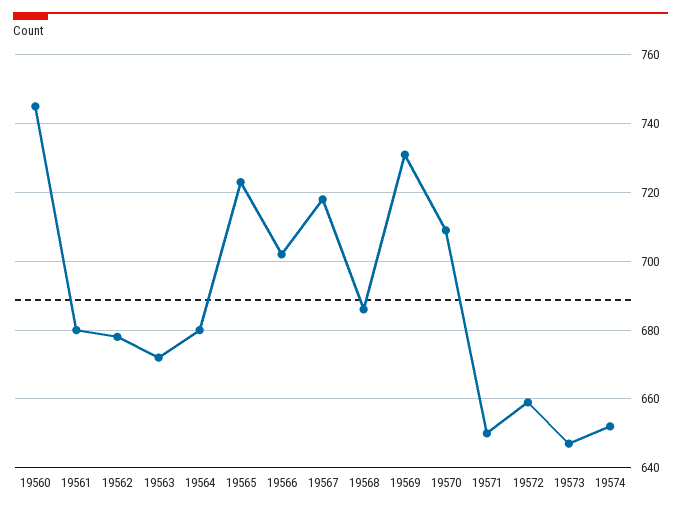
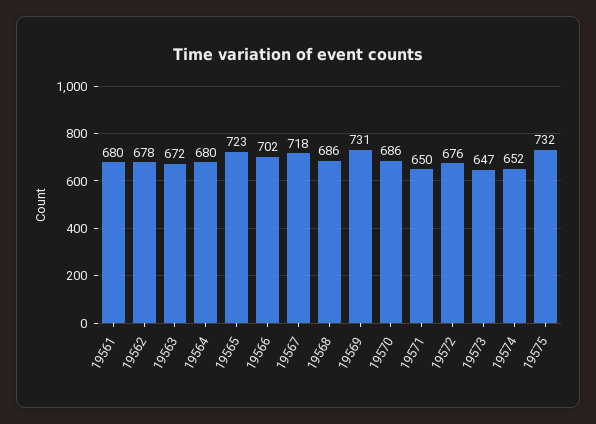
19560: 745 -> none
19570: 710 -> 686
19572: 660 -> 676
19575: none -> 732

